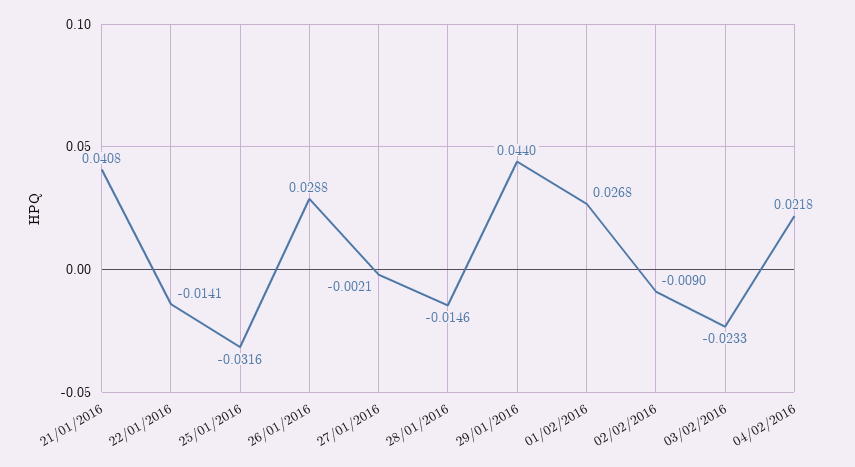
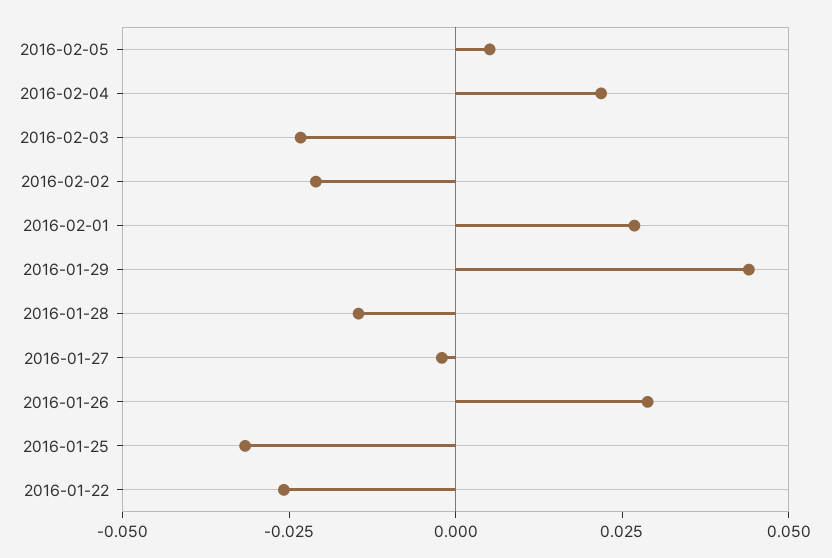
21/01/2016: 0.0408 -> none
22/01/2016: -0.0141 -> -0.025
02/02/2016: -0.009 -> -0.02
2016-02-05: none -> 0.005

